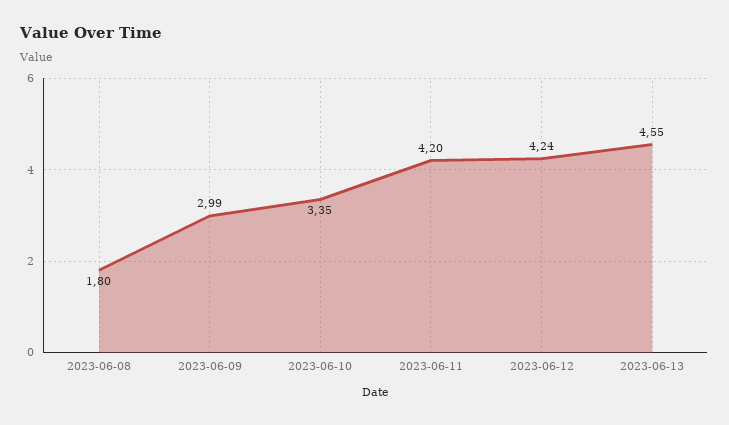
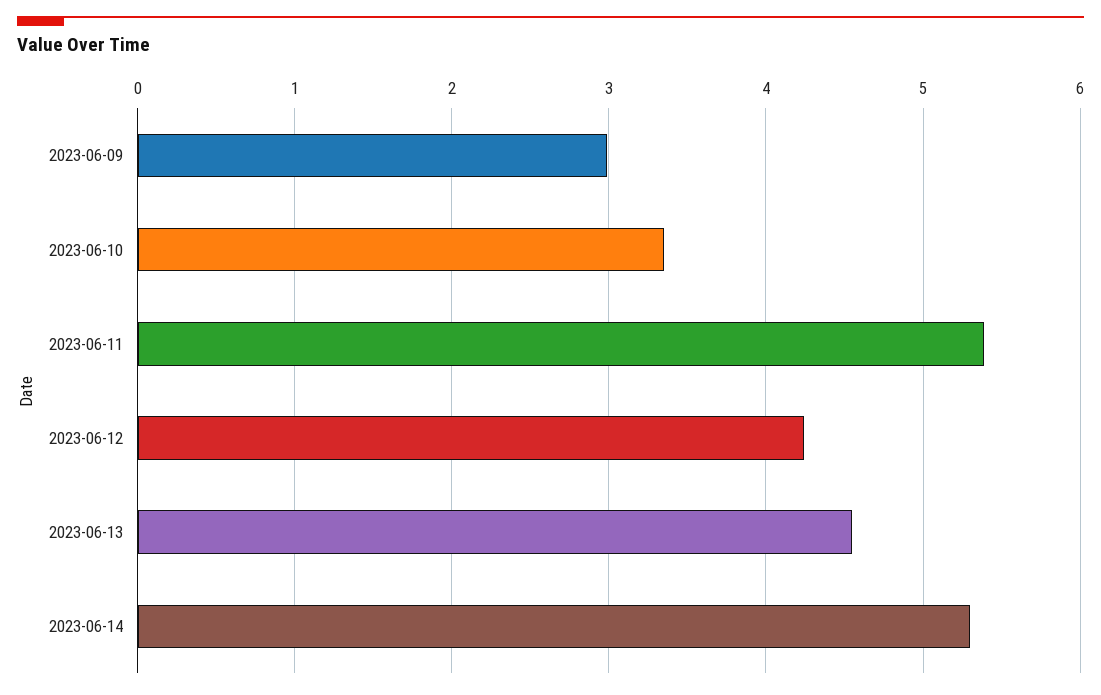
2023-06-08: 1.8 -> none
2023-06-11: 4.2 -> 5.4
2023-06-14: none -> 5.3

